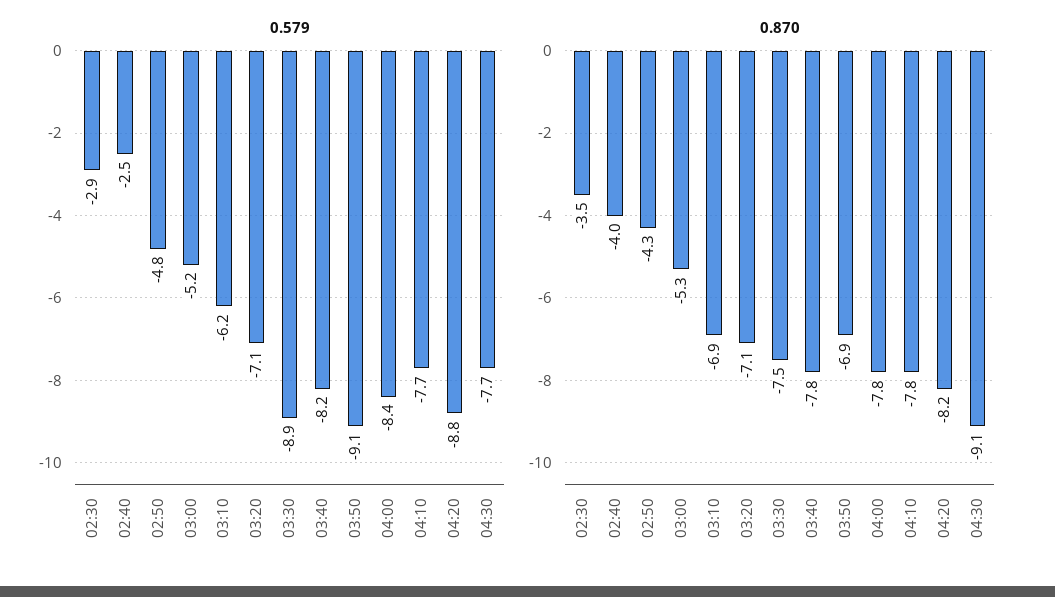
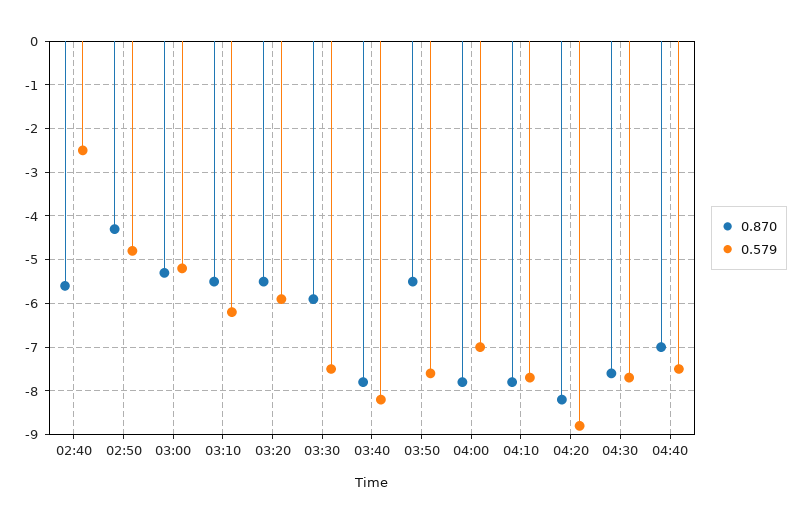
0.579, 02:30: -2.9 -> none
0.579, 03:20: -7.1 -> -6
0.579, 03:30: -8.9 -> -7.5
0.579, 03:50: -9.1 -> -7.5
0.579, 04:00: -8.4 -> -7
0.870, 02:30: -3.5 -> none
0.870, 02:40: -4 -> -5.5
0.870, 03:10: -6.9 -> -5.5
0.870, 03:20: -7.1 -> -5.5
0.870, 03:30: -7.5 -> -6
0.870, 03:50: -6.9 -> -5.5
0.870, 04:30: -9.1 -> -7.5
0.870, 04:40: none -> -7
0.579, 04:40: none -> -7.5

